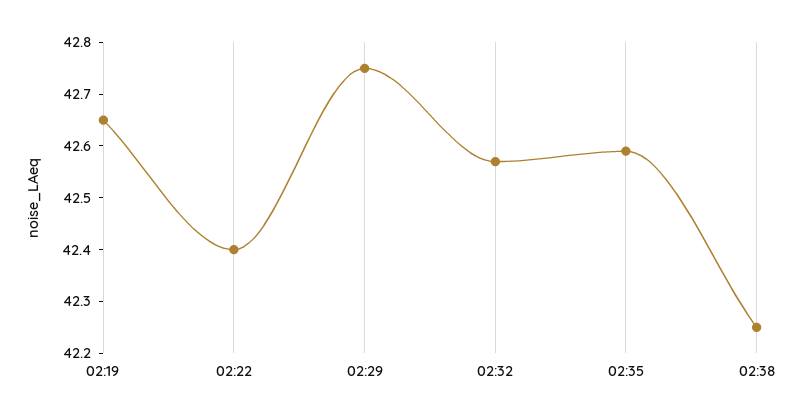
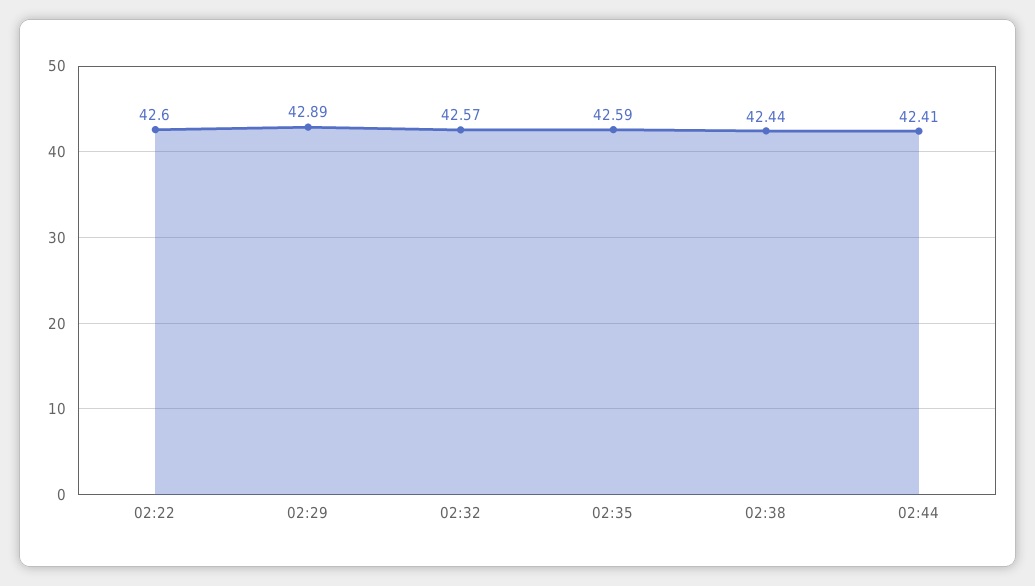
02:19: 42.65 -> none
02:22: 42.4 -> 42.6
02:29: 42.75 -> 42.89
02:38: 42.25 -> 42.44
02:44: none -> 42.41

